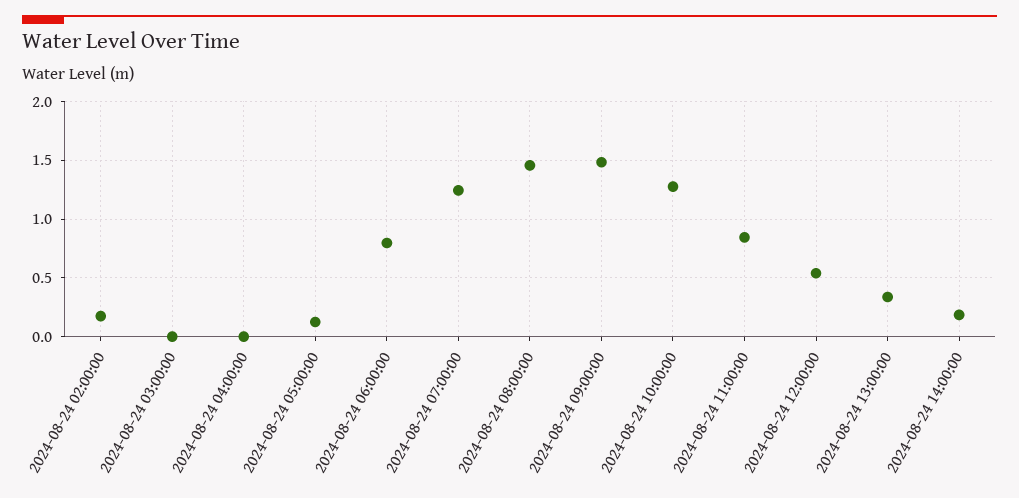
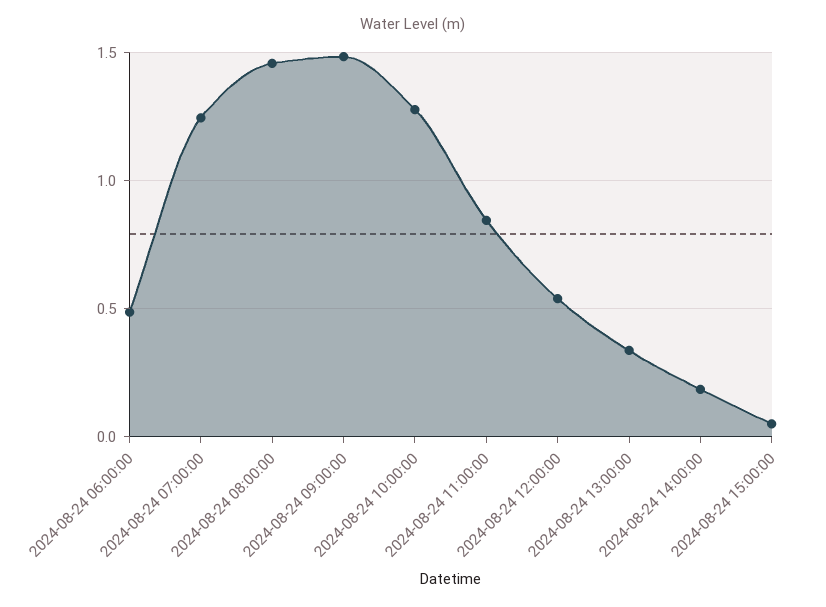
2024-08-24 02:00:00: 0.2 -> none
2024-08-24 03:00:00: 0 -> none
2024-08-24 04:00:00: 0 -> none
2024-08-24 05:00:00: 0.1 -> none
2024-08-24 06:00:00: 0.8 -> 0.5
2024-08-24 15:00:00: none -> 0.05

